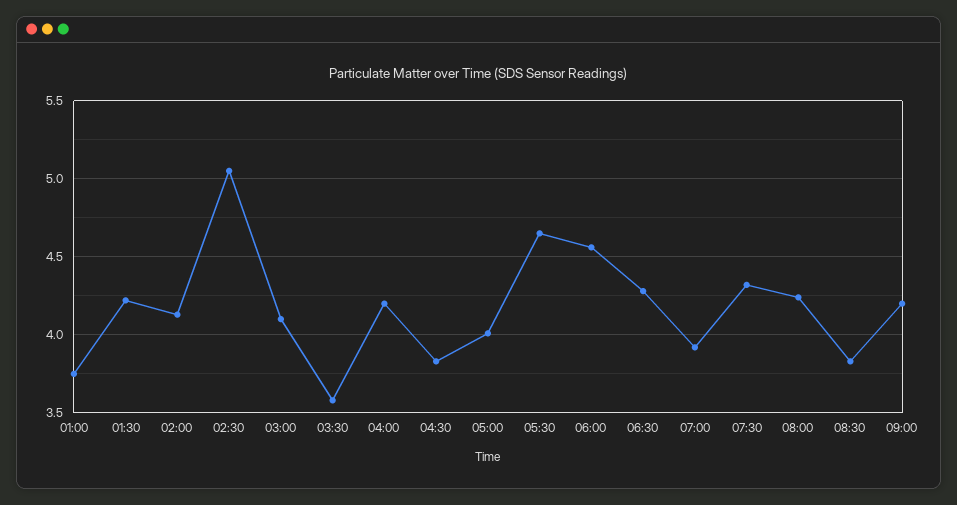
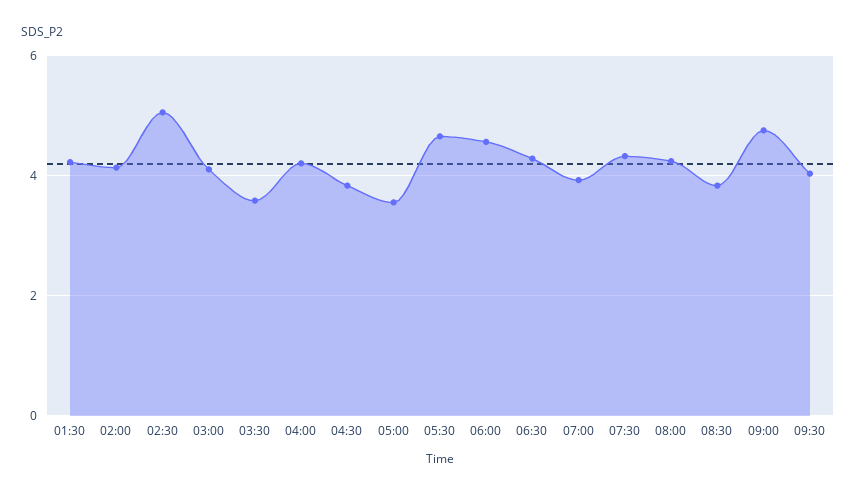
01:00: 3.75 -> none
05:00: 4 -> 3.6
09:00: 4.2 -> 4.8
09:30: none -> 4

